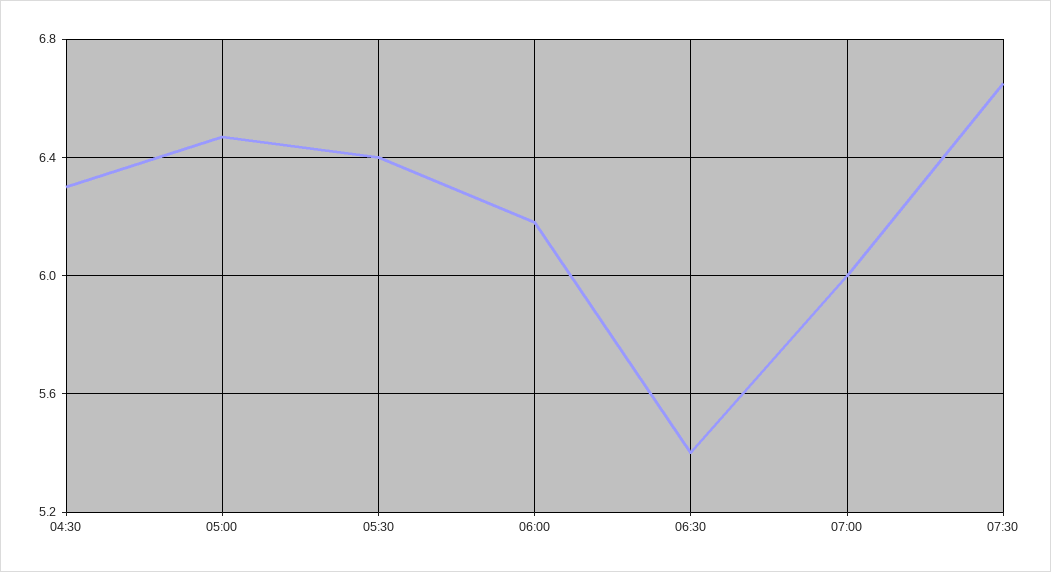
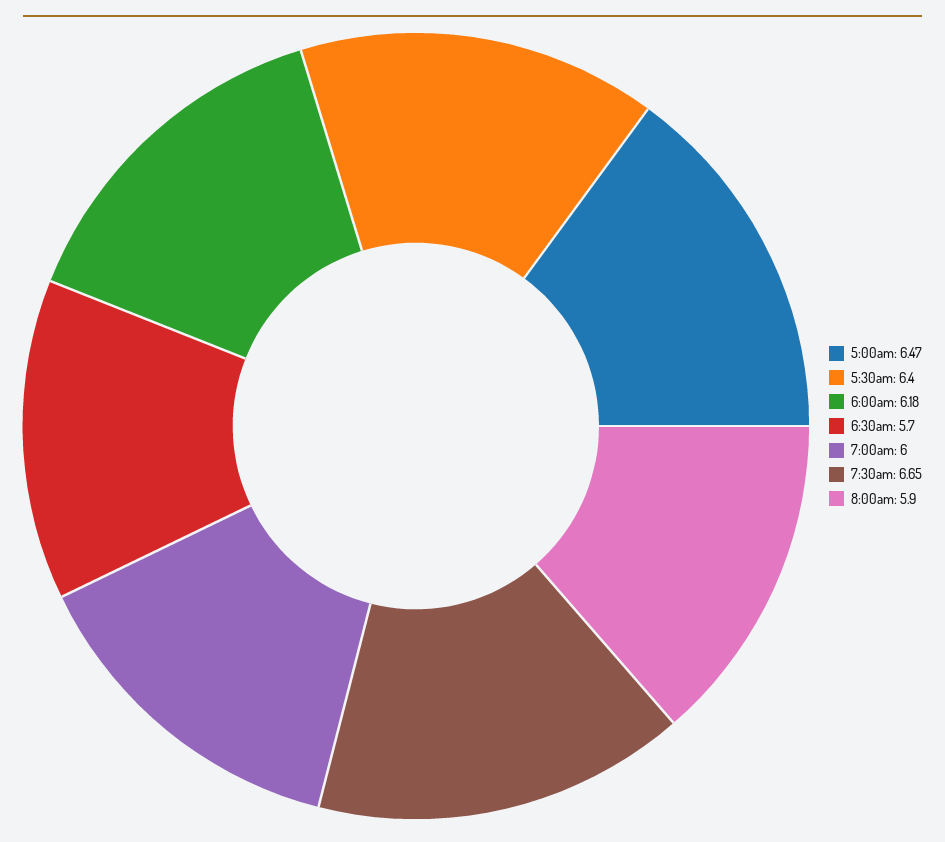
04:30: 6.3 -> none
06:30: 5.4 -> 5.7
8:00am: none -> 5.9

